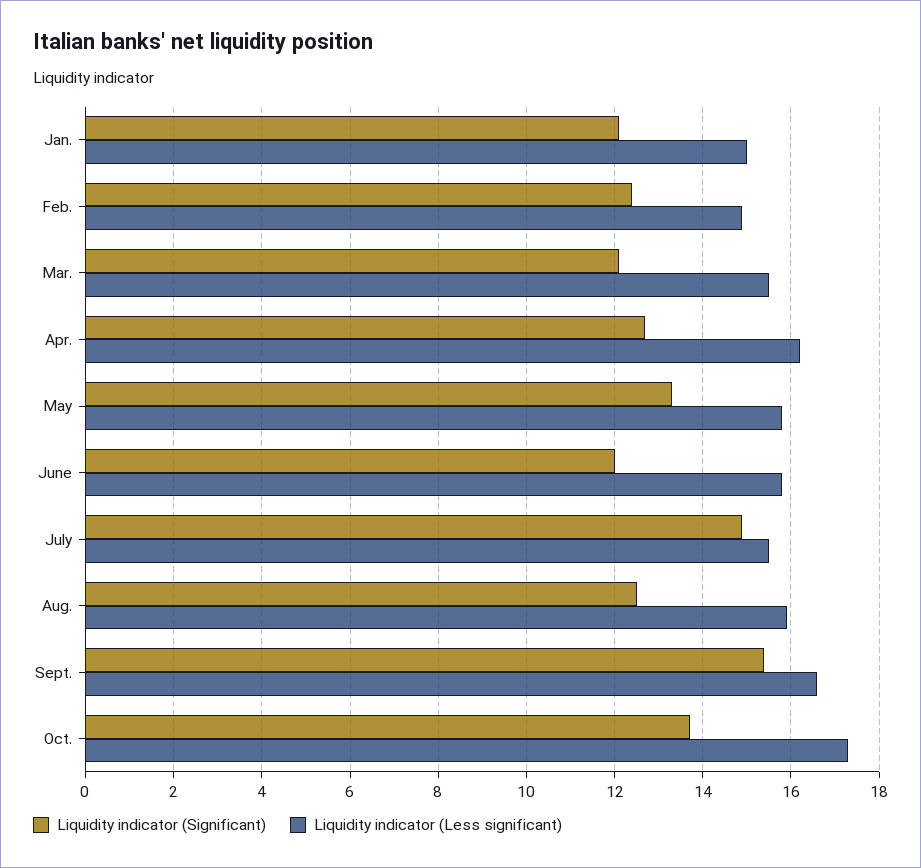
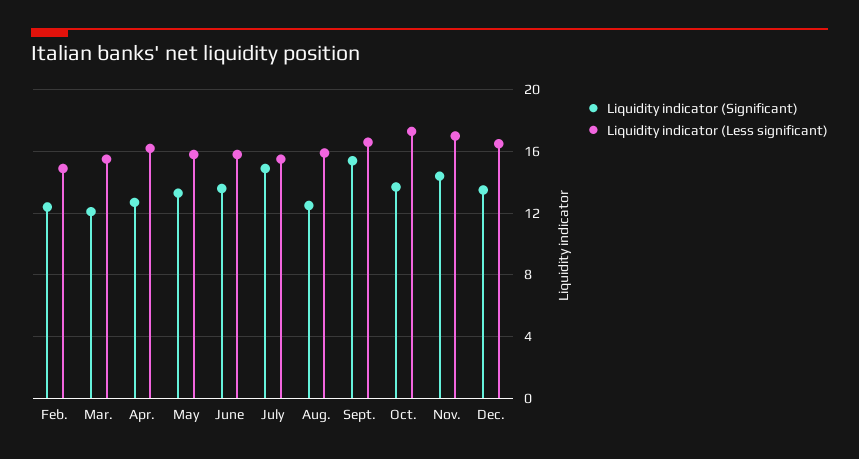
Liquidity indicator (Significant), Jan.: 12 -> none
Liquidity indicator (Less significant), Jan.: 15 -> none
Liquidity indicator (Significant), June: 12 -> 13.5
Liquidity indicator (Significant), Nov.: none -> 14.5
Liquidity indicator (Less significant), Nov.: none -> 17
Liquidity indicator (Significant), Dec.: none -> 13.5
Liquidity indicator (Less significant), Dec.: none -> 16.5

